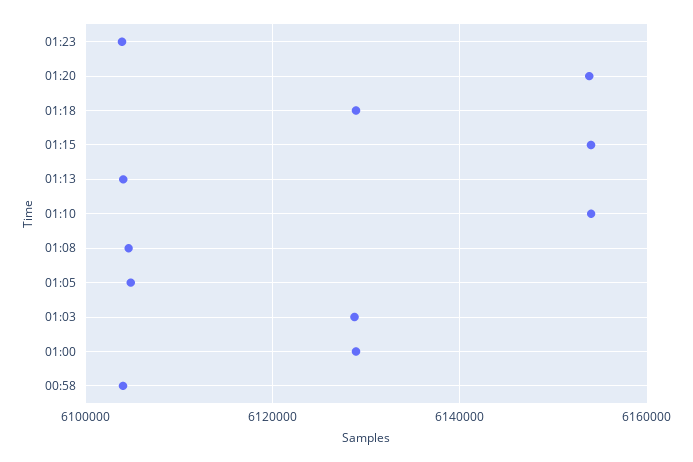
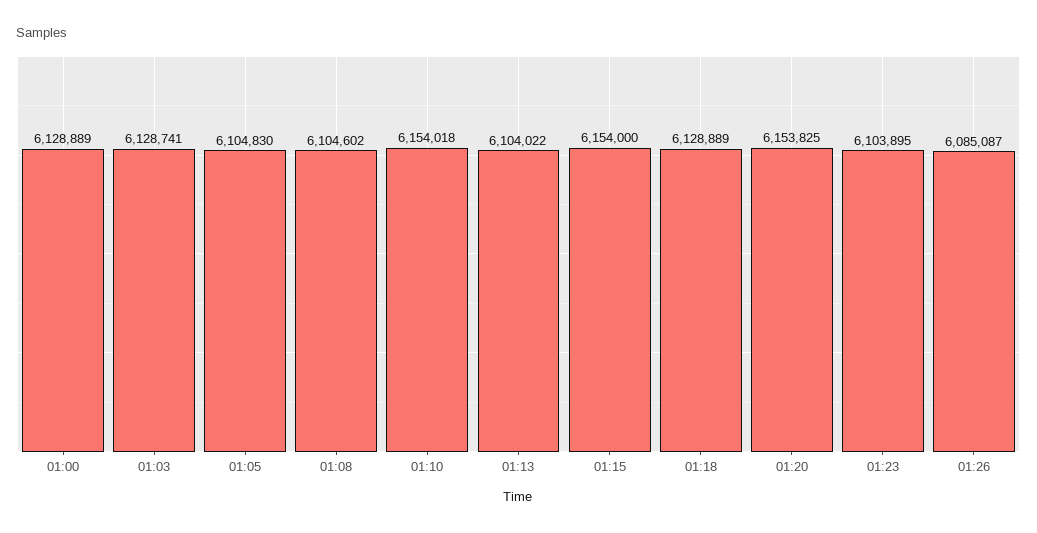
00:58: 6104000 -> none
01:26: none -> 6085087

